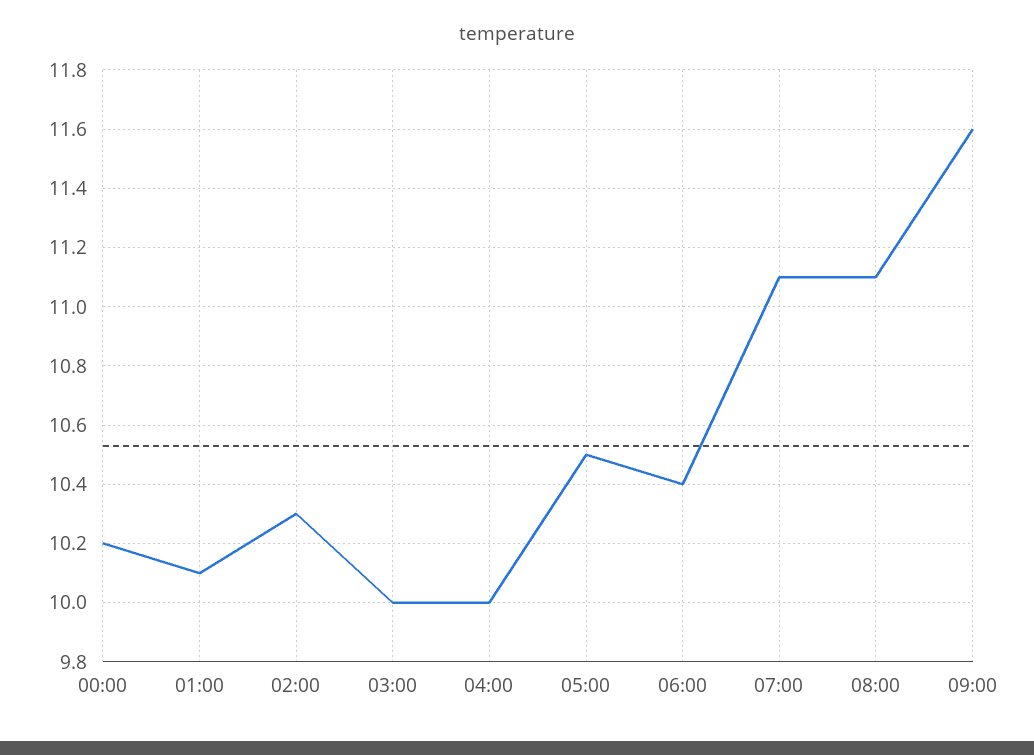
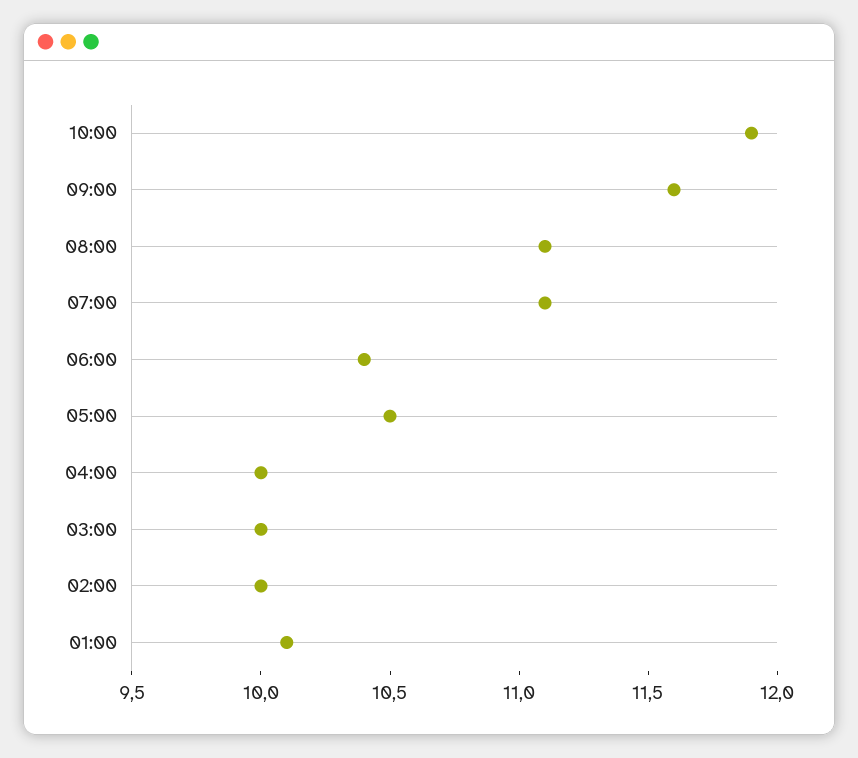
00:00: 10.2 -> none
02:00: 10.3 -> 10
10:00: none -> 11.9

